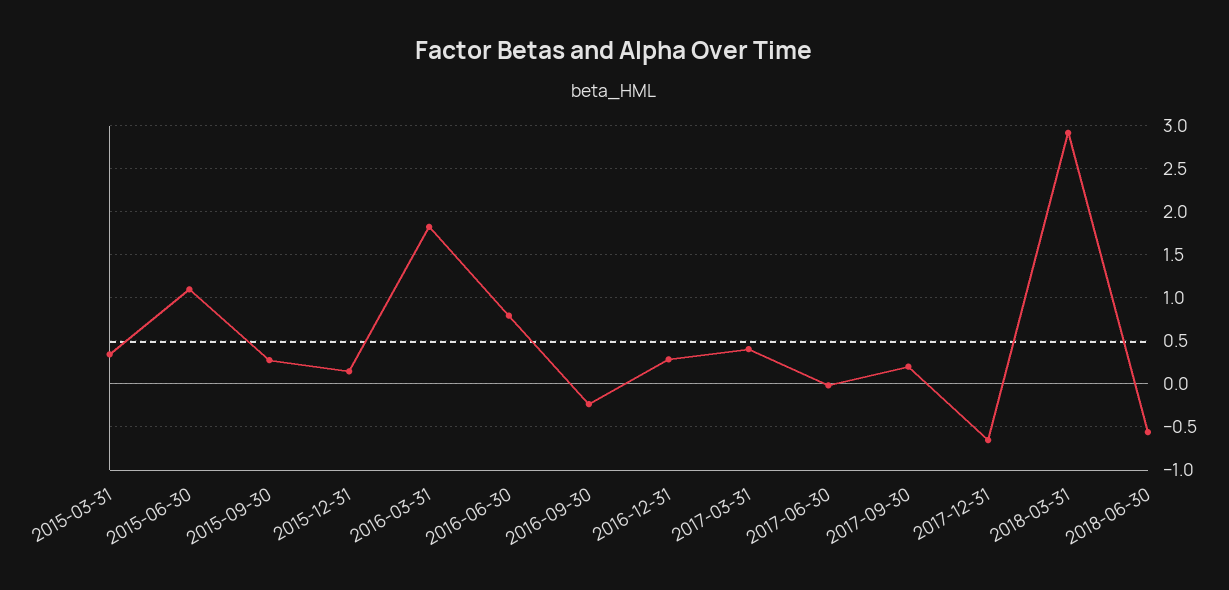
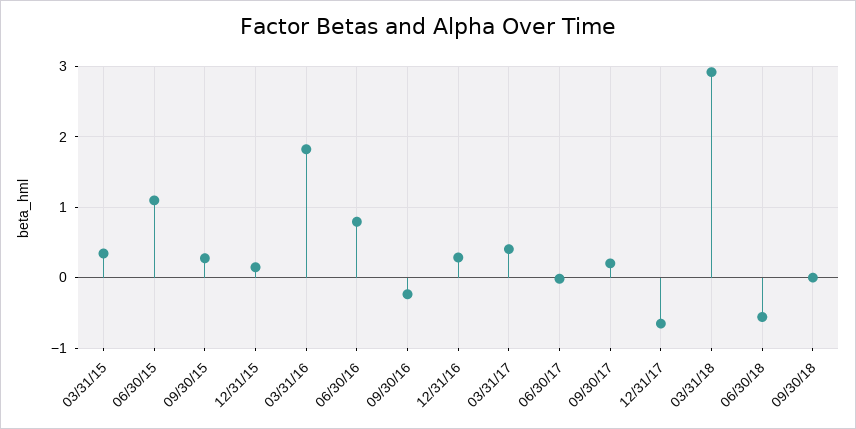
09/30/18: none -> 0

